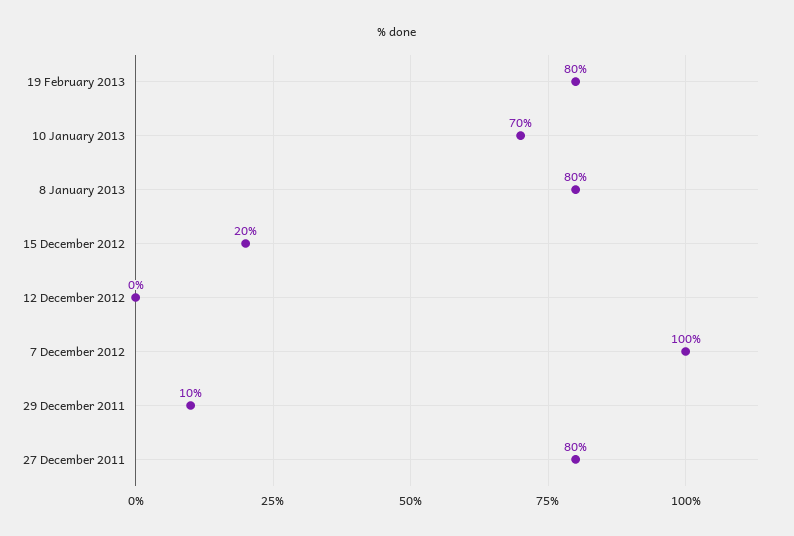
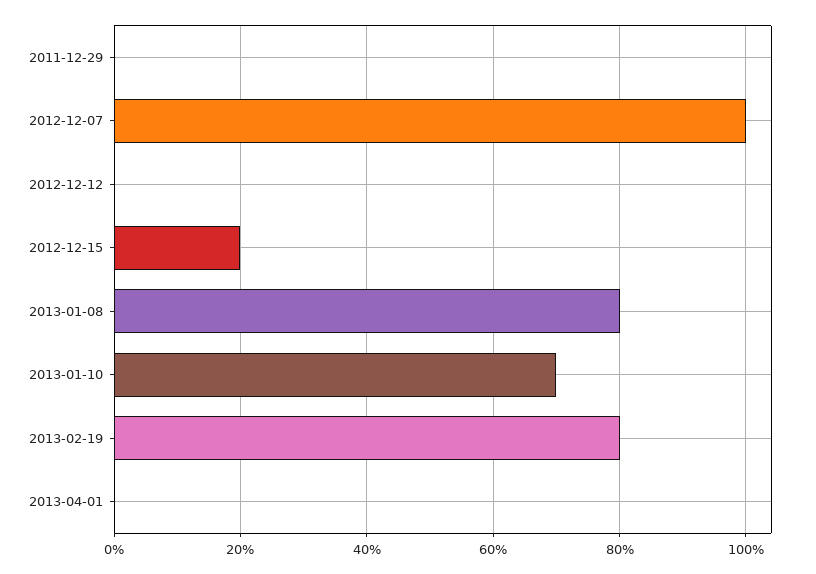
29 December 2011: 10 -> 0
27 December 2011: 80 -> none
2013-04-01: none -> 0

